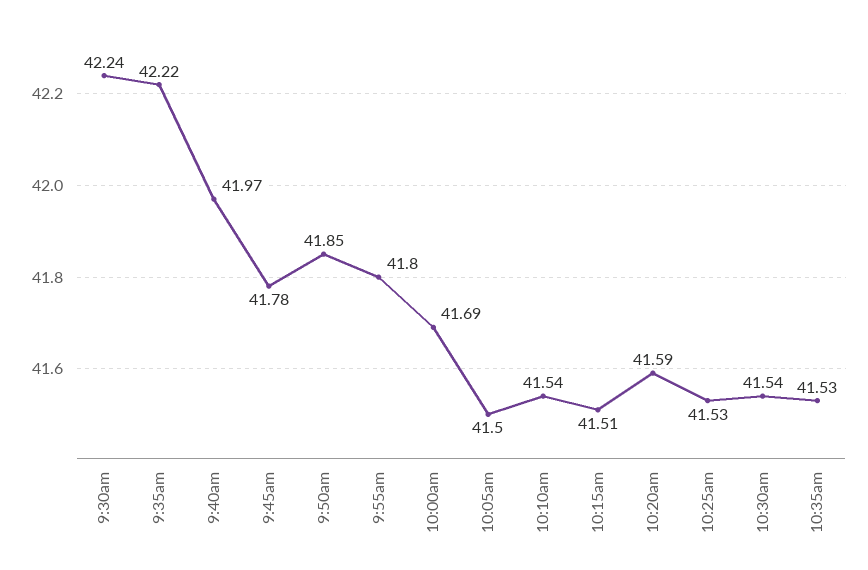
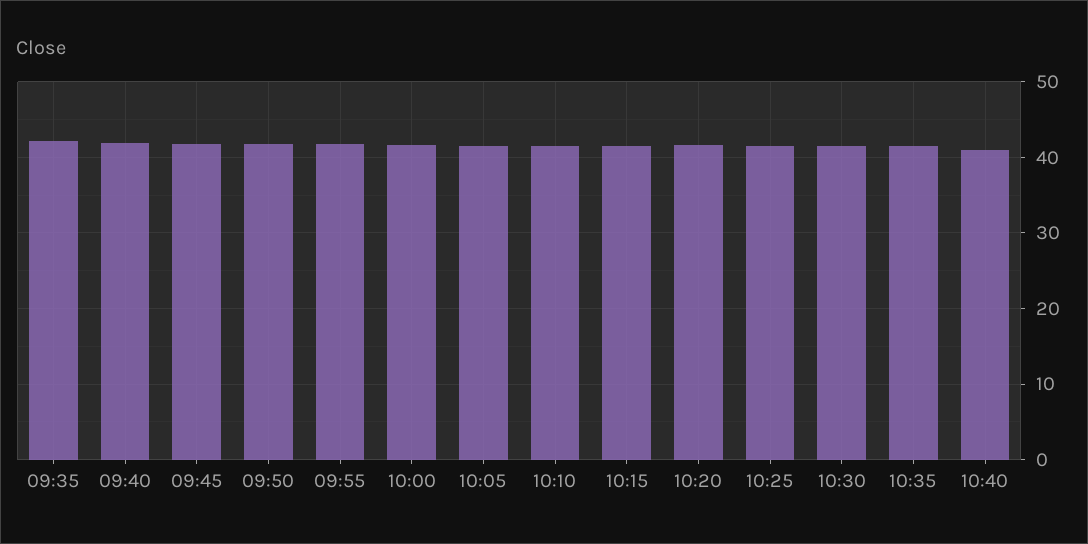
9:30am: 42.24 -> none
10:40: none -> 41

